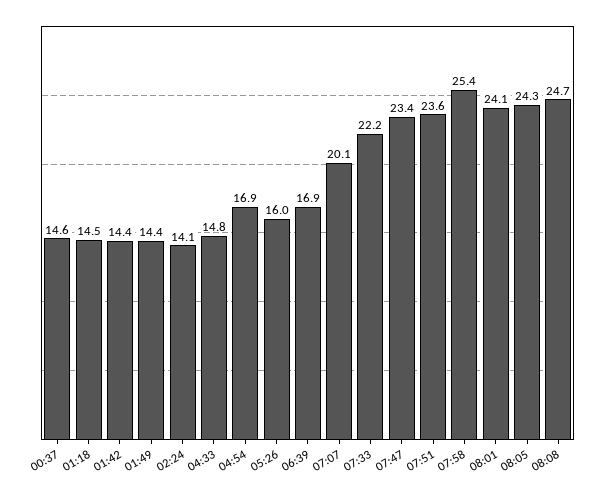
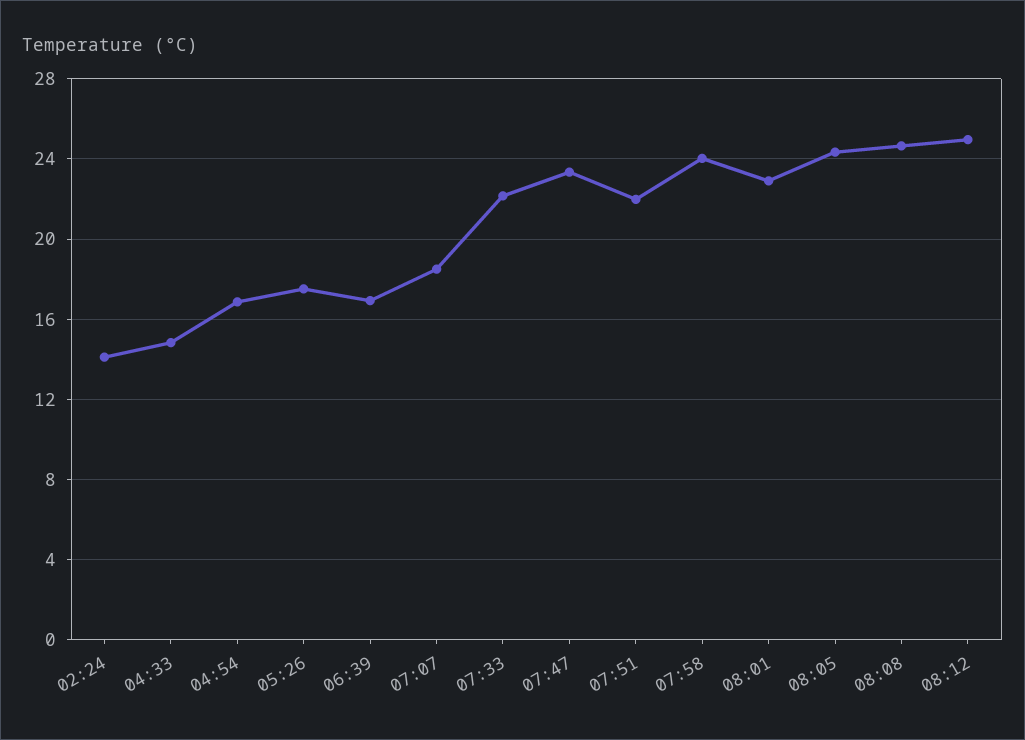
00:37: 14.6 -> none
01:18: 14.5 -> none
01:42: 14.4 -> none
01:49: 14.4 -> none
05:26: 16 -> 17.5
07:07: 20.1 -> 18.5
07:51: 23.6 -> 22
07:58: 25.4 -> 24
08:01: 24.1 -> 23
08:12: none -> 25

